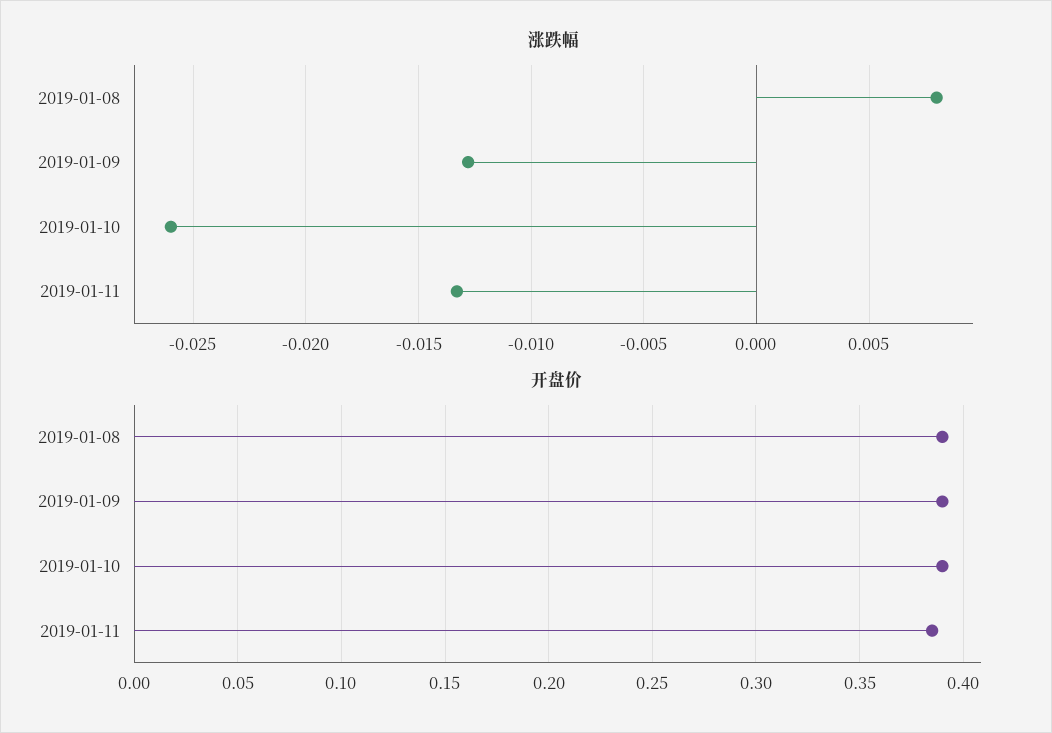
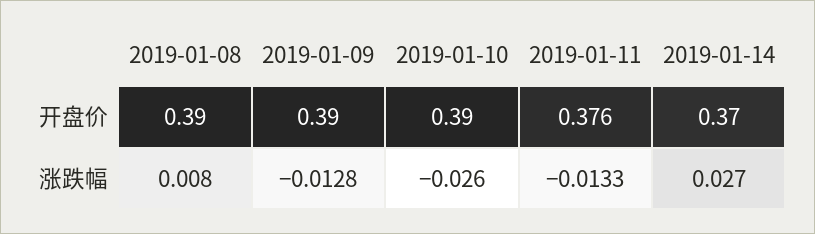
开盘价, 2019-01-11: 0.385 -> 0.376
开盘价, 2019-01-14: none -> 0.37
涨跌幅, 2019-01-14: none -> 0.027

